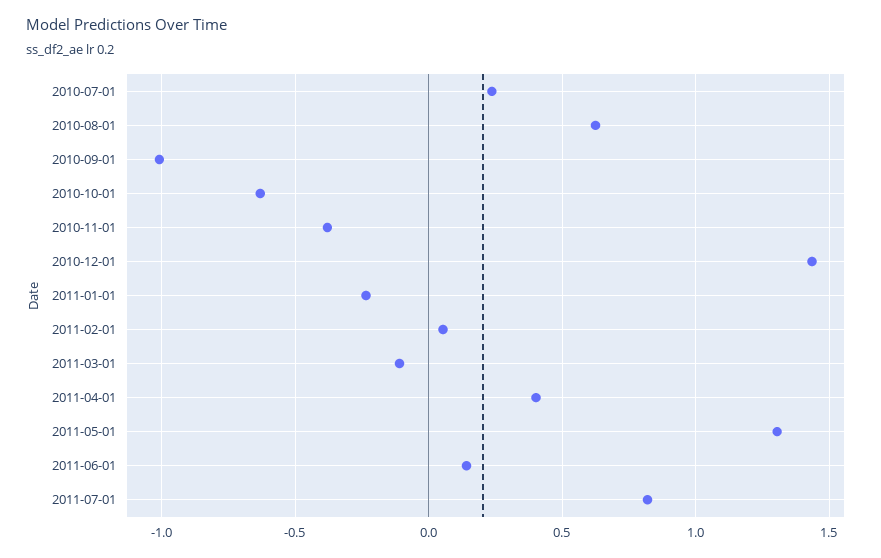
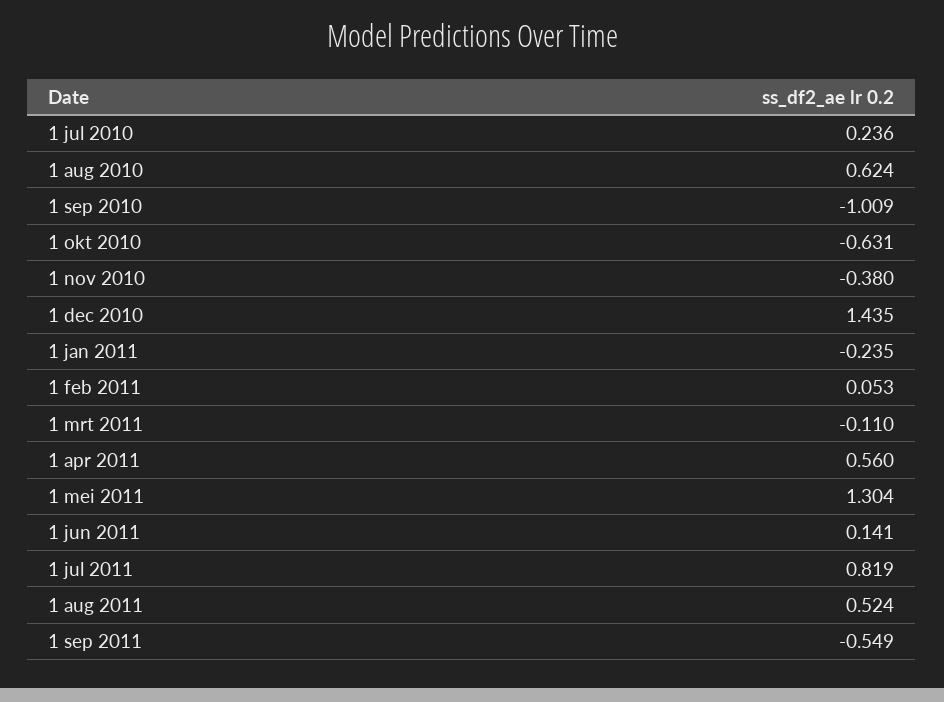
2011-04-01: 0.4 -> 0.56
1 aug 2011: none -> 0.524
1 sep 2011: none -> -0.549

